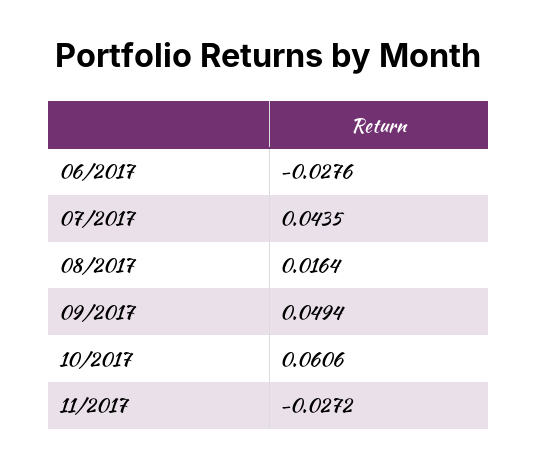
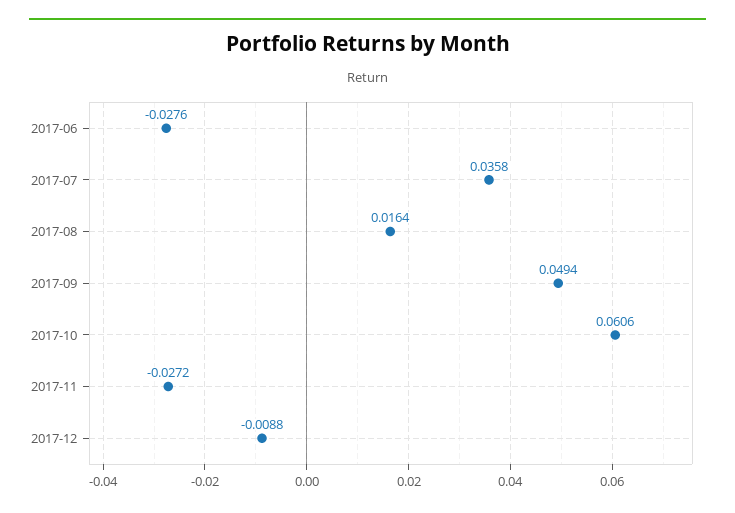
07/2017: 0.0435 -> 0.0358
2017-12: none -> -0.0088

